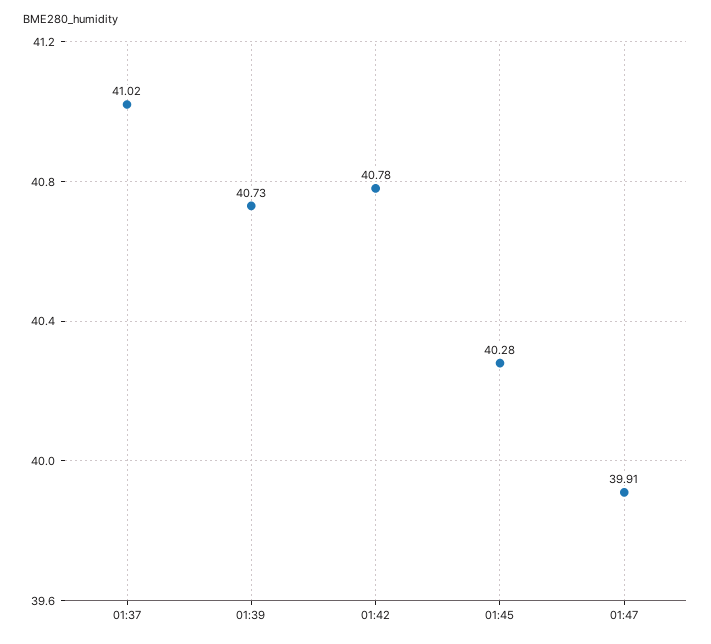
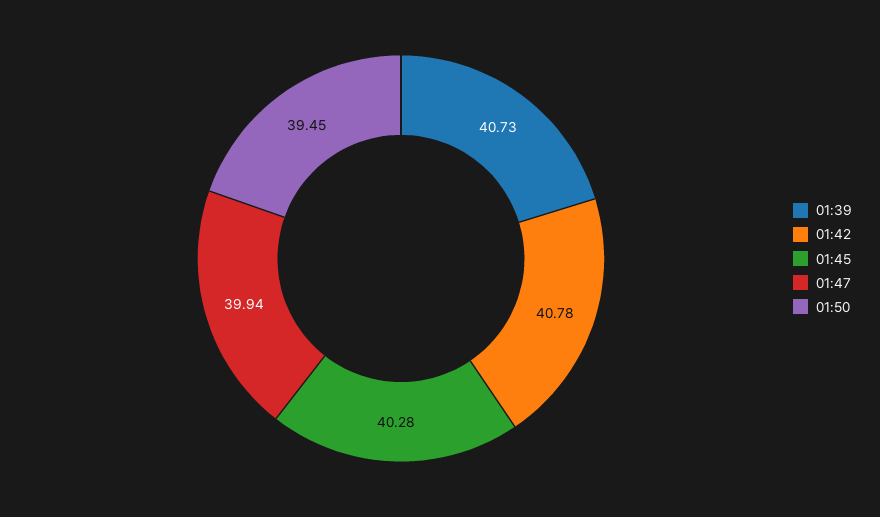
01:37: 41.02 -> none
01:47: 39.91 -> 39.94
01:50: none -> 39.45

